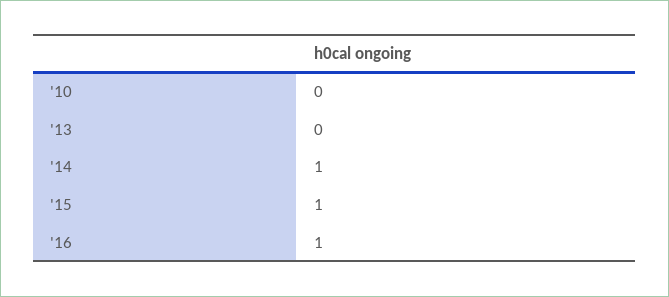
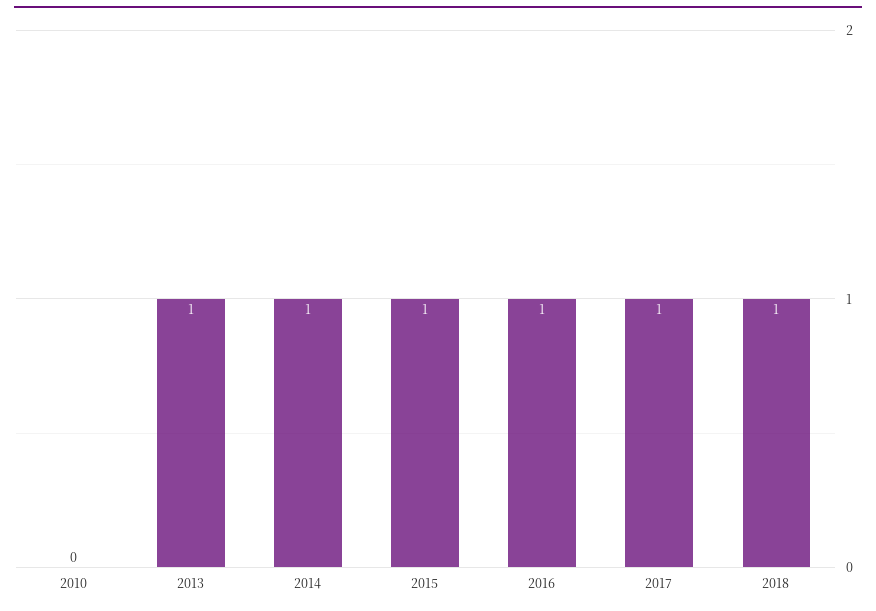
'13: 0 -> 1
2017: none -> 1
2018: none -> 1

